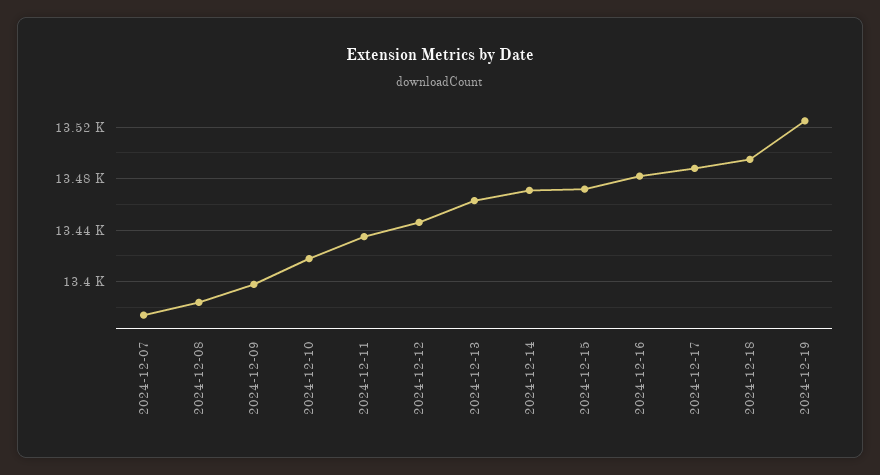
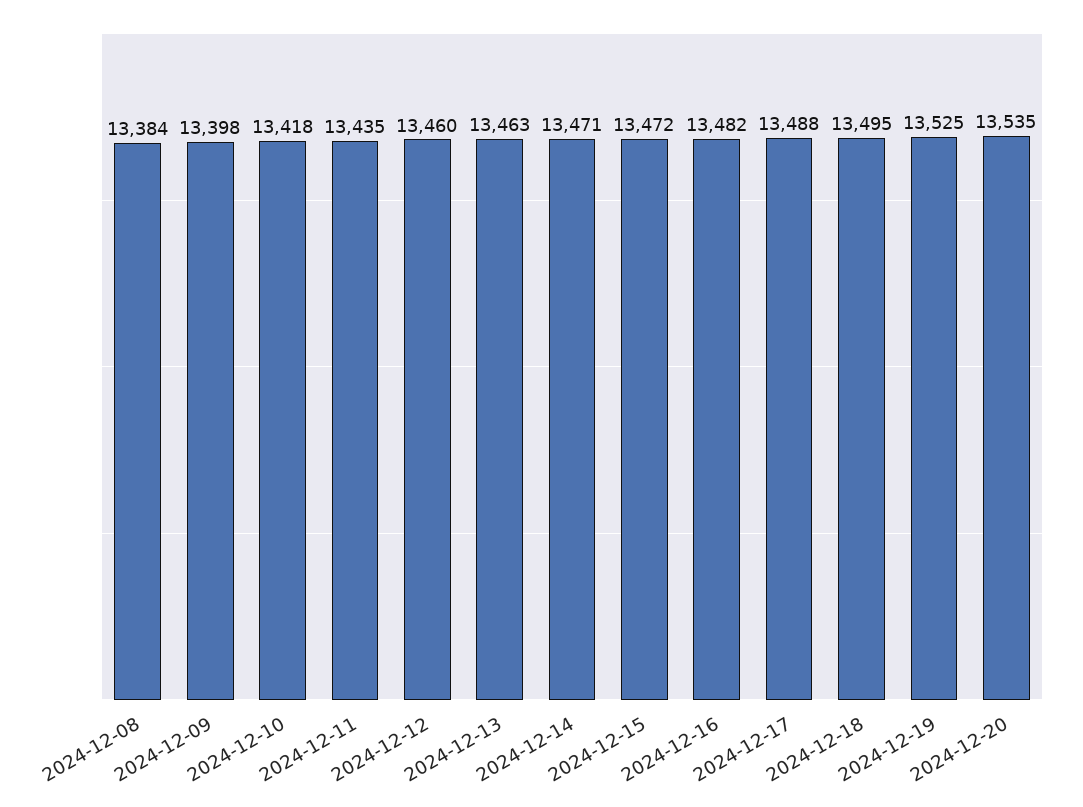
2024-12-07: 13375 -> none
2024-12-12: 13445 -> 13460
2024-12-20: none -> 13535

